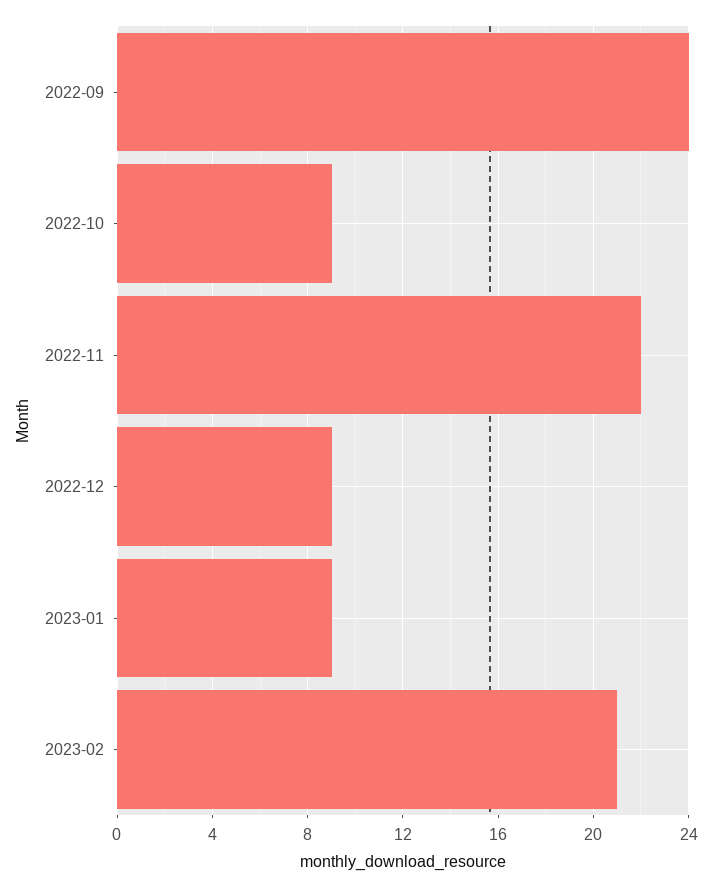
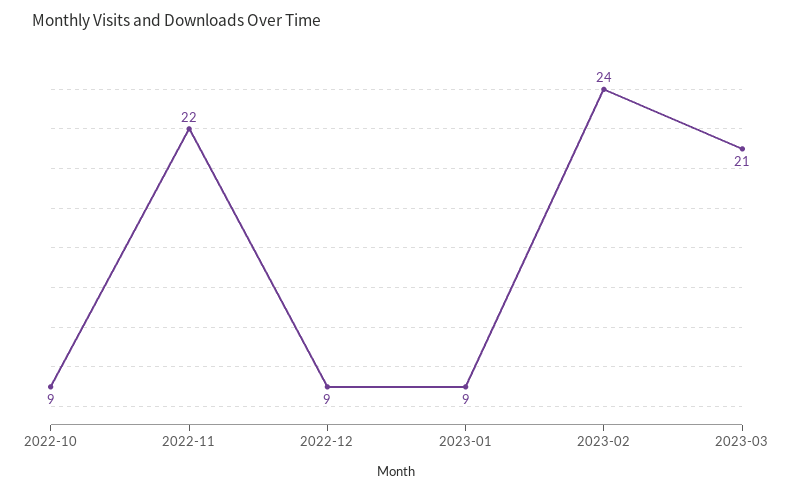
2022-09: 24 -> none
2023-02: 21 -> 24
2023-03: none -> 21

